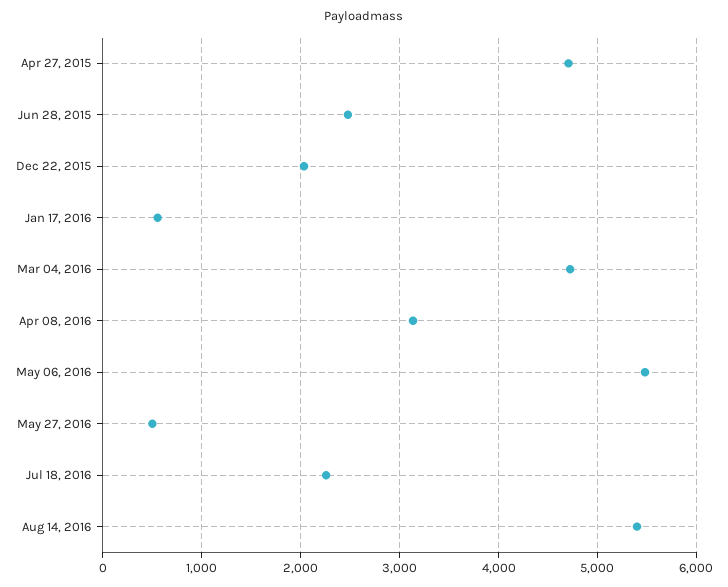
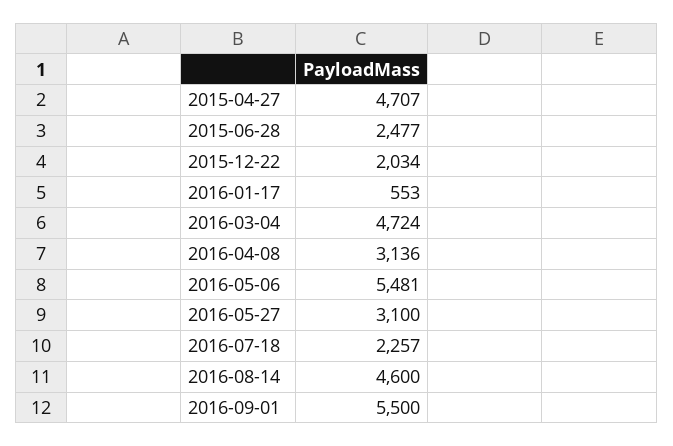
May 27, 2016: 500 -> 3100
Aug 14, 2016: 5400 -> 4600
2016-09-01: none -> 5500

